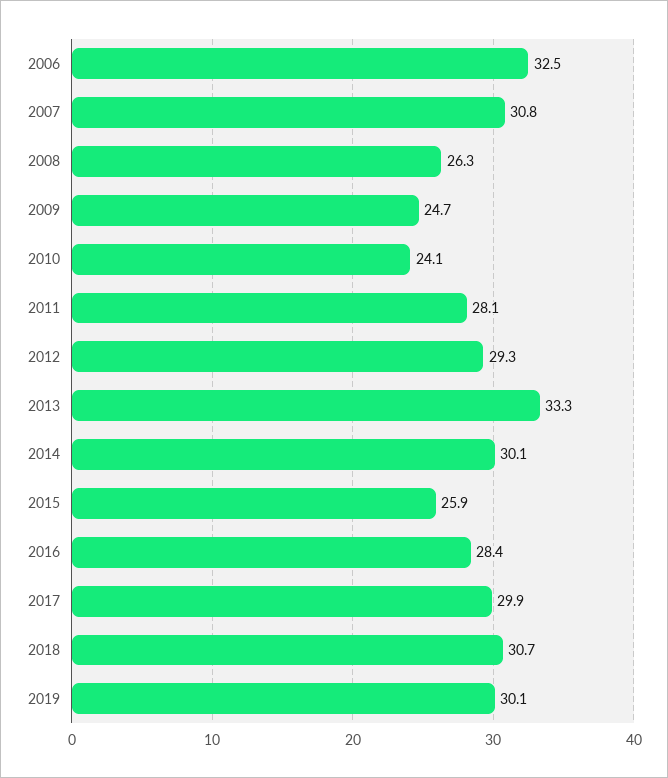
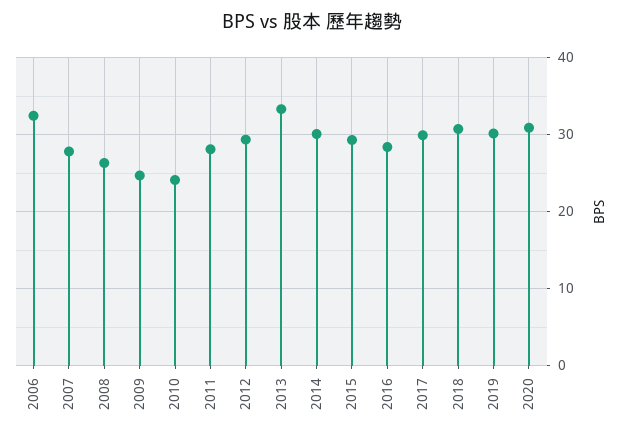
2007: 30.8 -> 28
2015: 25.9 -> 29
2020: none -> 31

